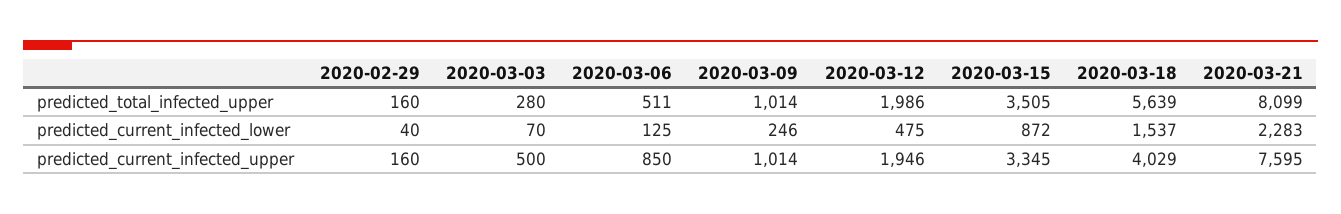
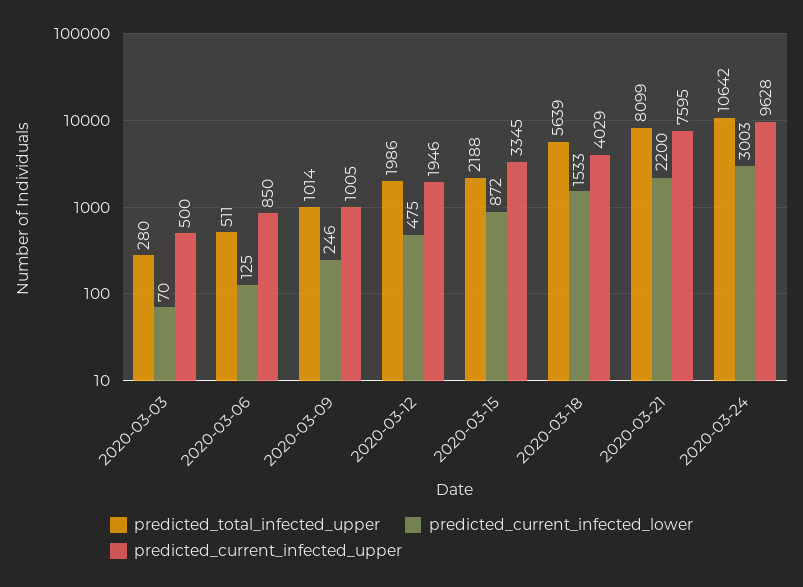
predicted_total_infected_upper, 2020-02-29: 160 -> none
predicted_total_infected_upper, 2020-03-15: 3505 -> 2188
predicted_current_infected_lower, 2020-02-29: 40 -> none
predicted_current_infected_lower, 2020-03-18: 1537 -> 1533
predicted_current_infected_lower, 2020-03-21: 2283 -> 2200
predicted_current_infected_upper, 2020-02-29: 160 -> none
predicted_current_infected_upper, 2020-03-09: 1014 -> 1005
predicted_total_infected_upper, 2020-03-24: none -> 10642
predicted_current_infected_lower, 2020-03-24: none -> 3003
predicted_current_infected_upper, 2020-03-24: none -> 9628

